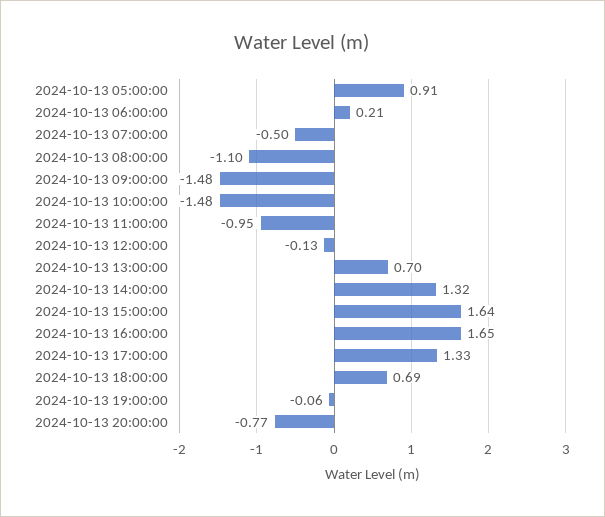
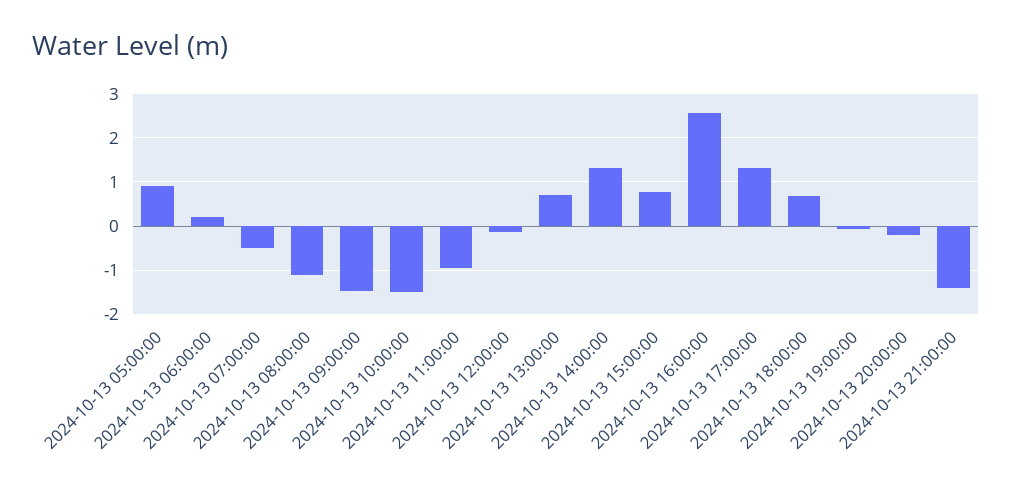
2024-10-13 15:00:00: 1.64 -> 0.8
2024-10-13 16:00:00: 1.65 -> 2.6
2024-10-13 20:00:00: -0.77 -> -0.2
2024-10-13 21:00:00: none -> -1.4

